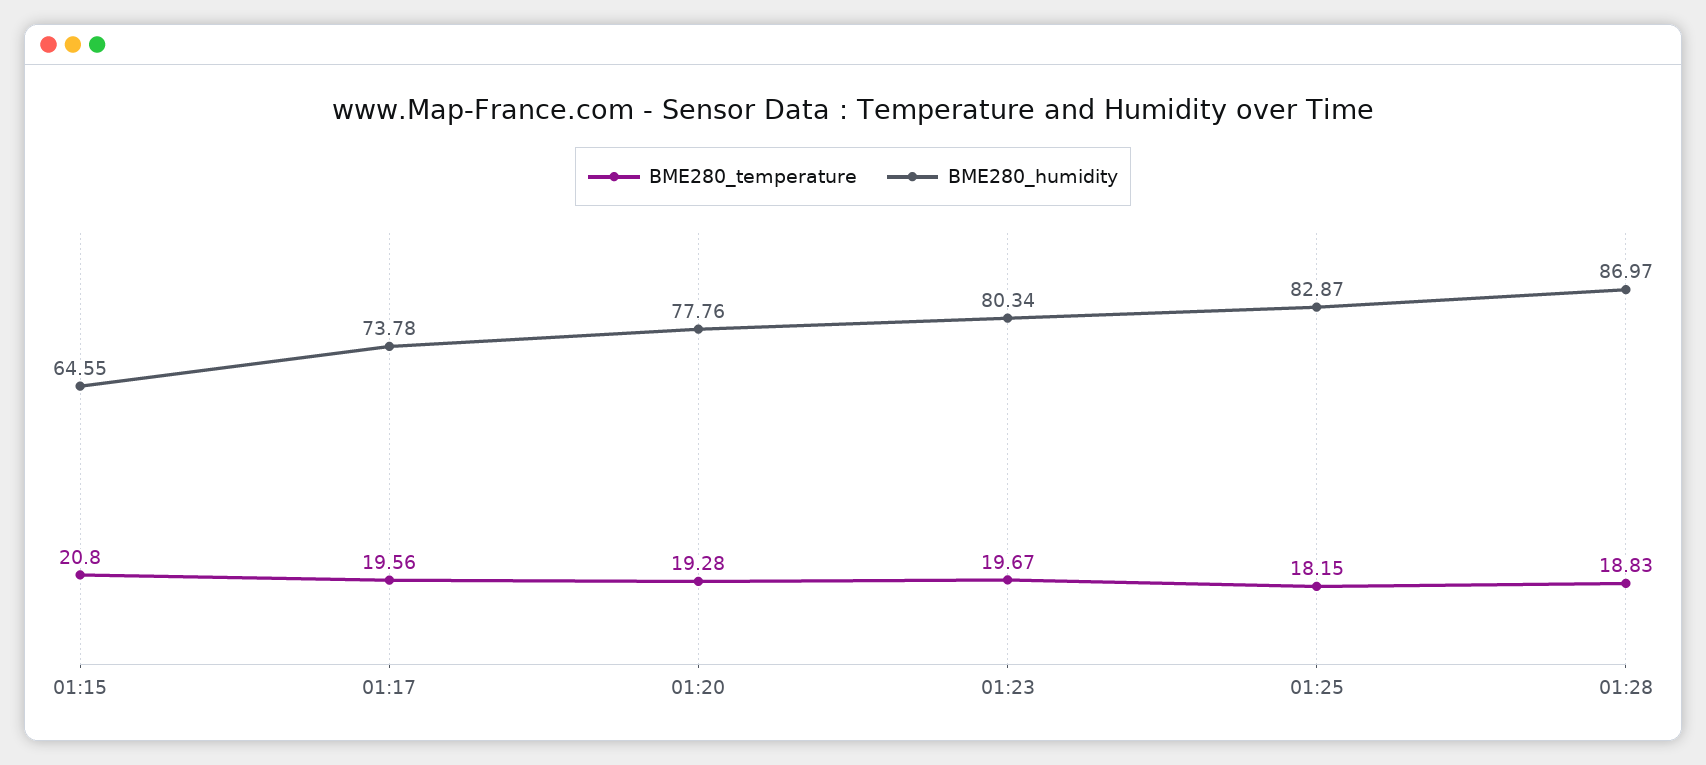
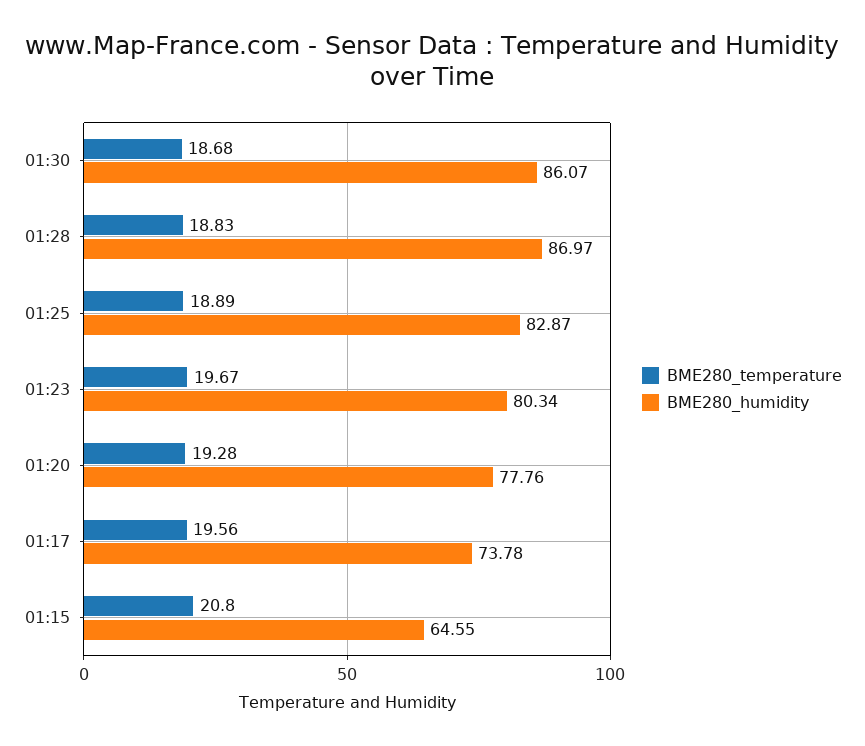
BME280_temperature, 01:25: 18.15 -> 18.89
BME280_temperature, 01:30: none -> 18.68
BME280_humidity, 01:30: none -> 86.07

